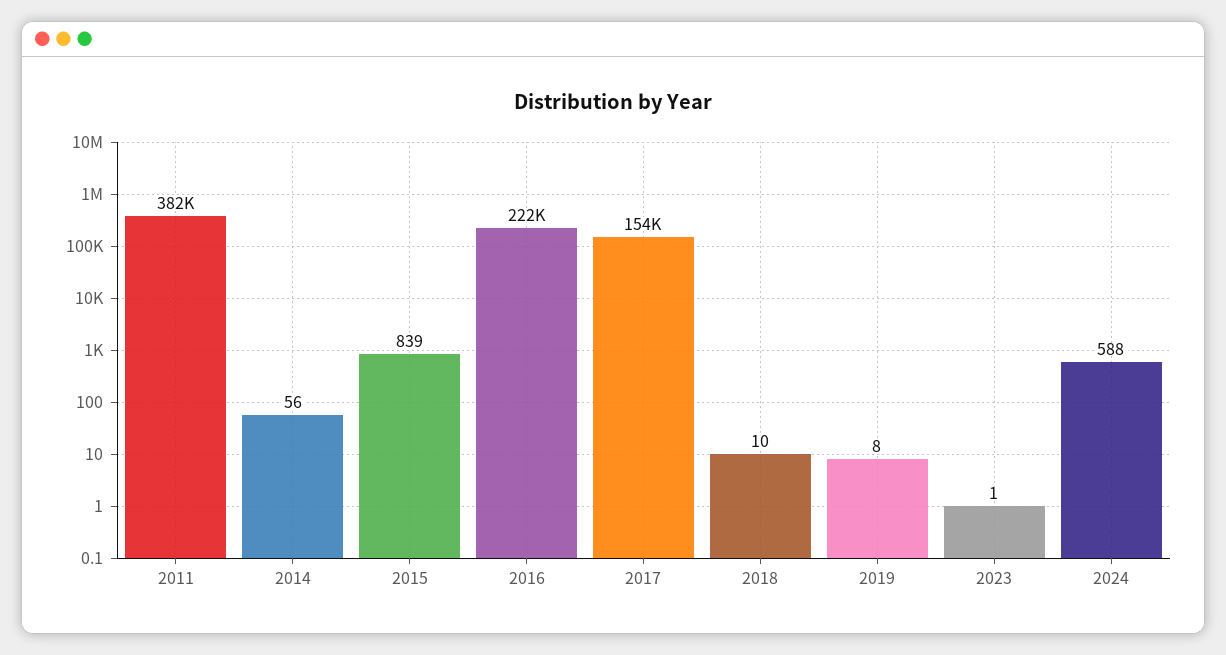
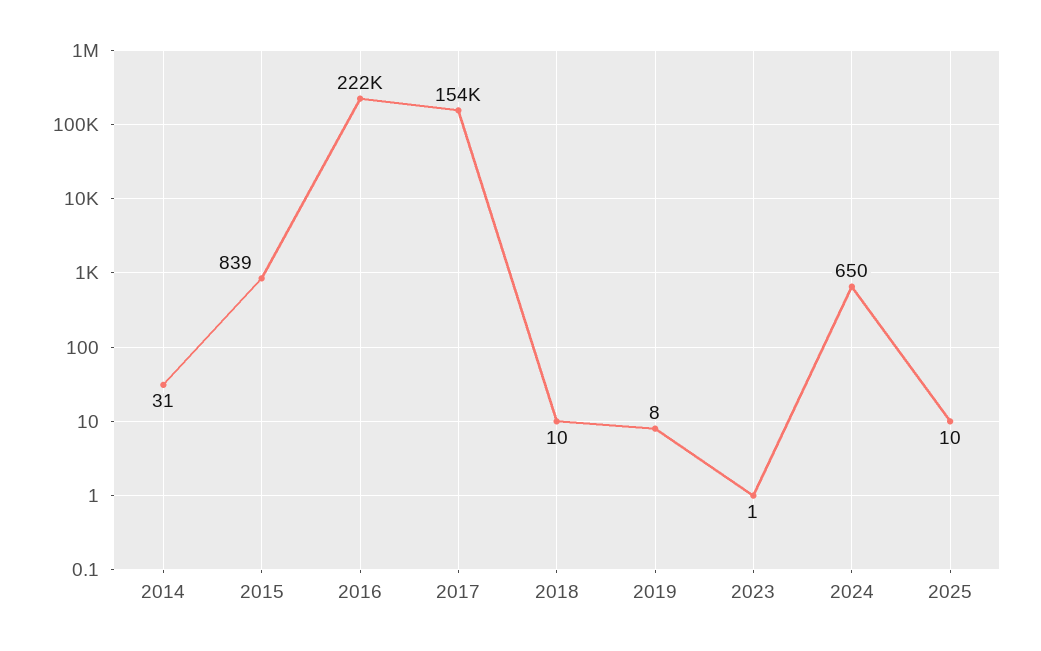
2011: 382000 -> none
2014: 56 -> 31
2024: 588 -> 650
2025: none -> 10

